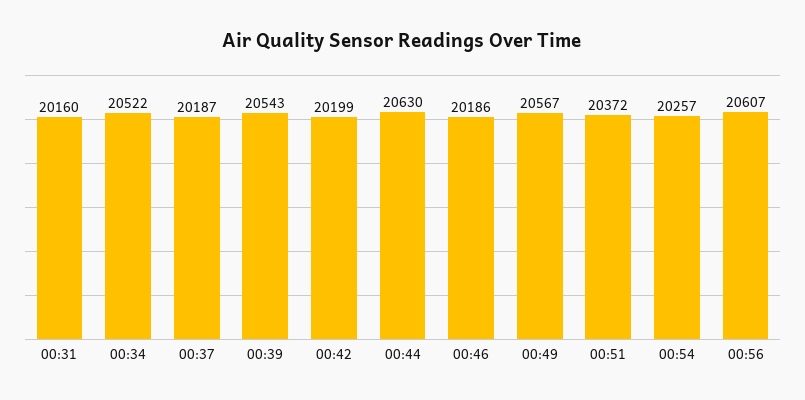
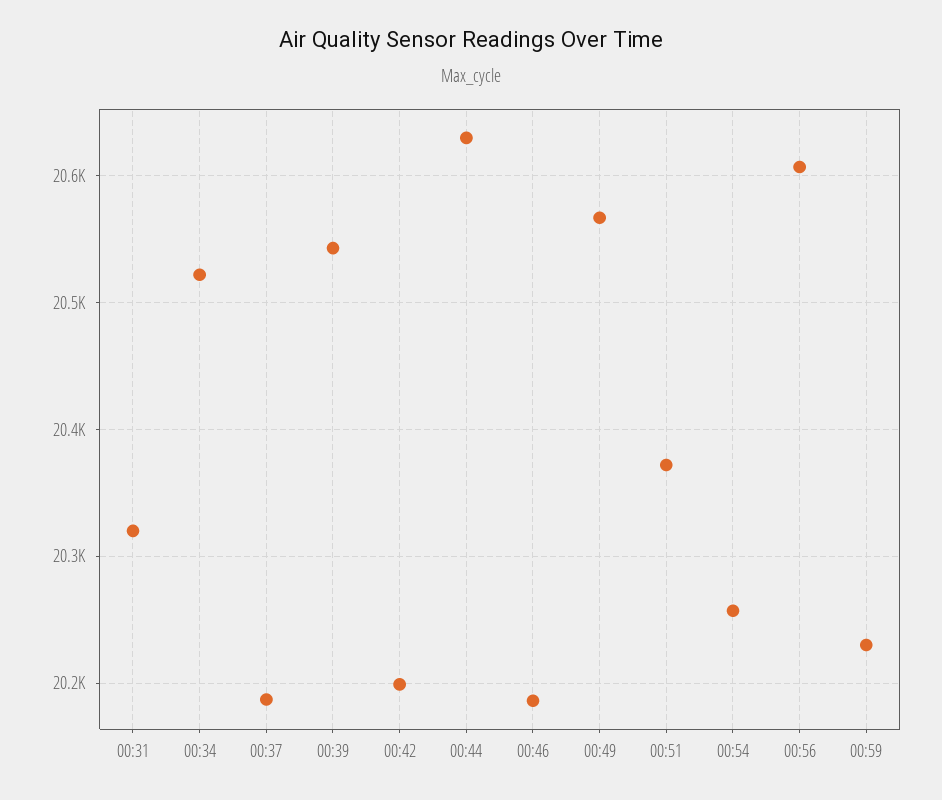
00:31: 20160 -> 20320
00:59: none -> 20230

